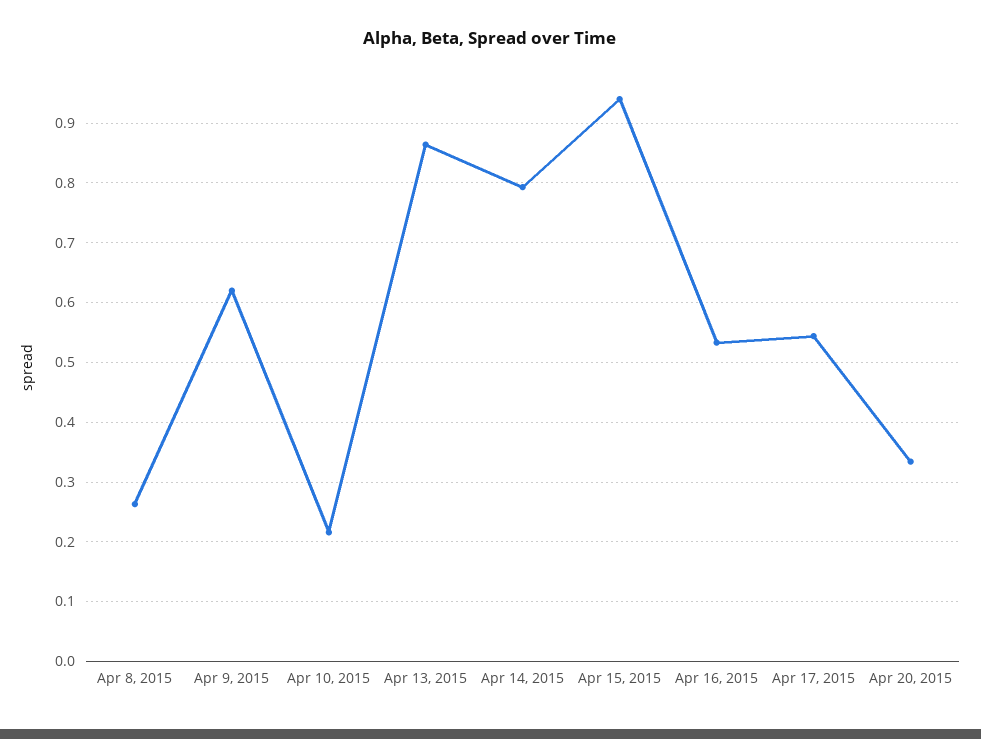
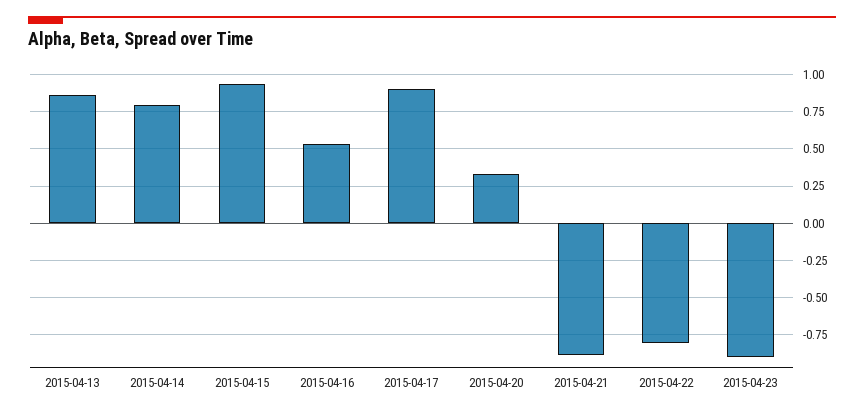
Apr 8, 2015: 0.26 -> none
Apr 9, 2015: 0.62 -> none
Apr 10, 2015: 0.22 -> none
Apr 17, 2015: 0.54 -> 0.9
2015-04-21: none -> -0.9
2015-04-22: none -> -0.8
2015-04-23: none -> -0.9

